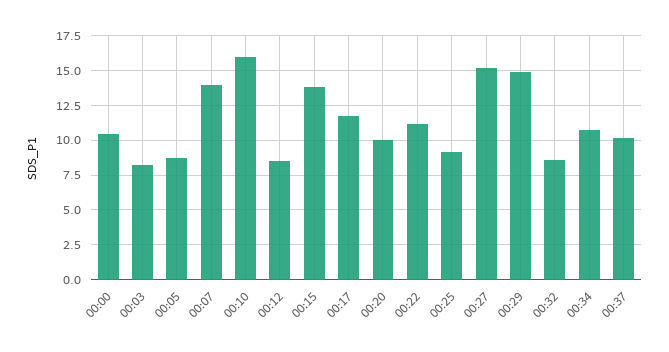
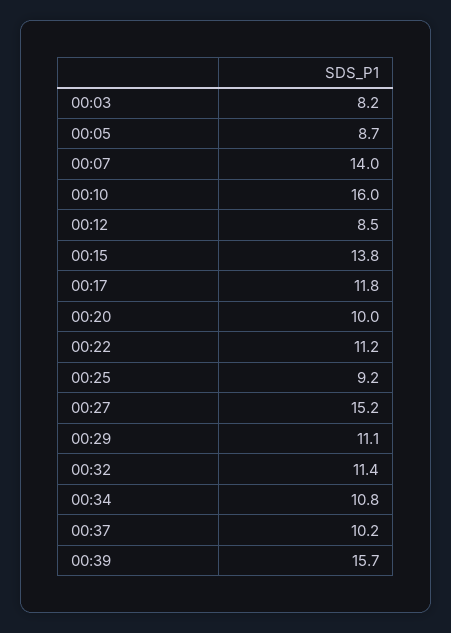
00:00: 10.5 -> none
00:29: 15 -> 11.1
00:32: 8.5 -> 11.4
00:39: none -> 15.7

